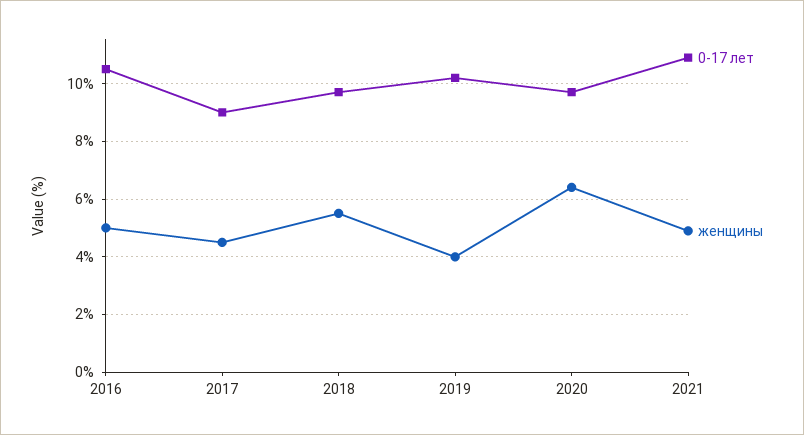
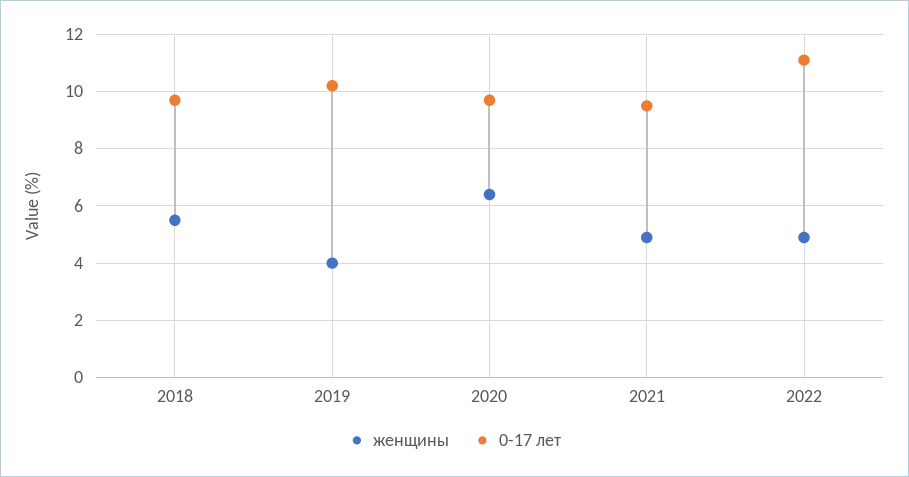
0-17 лет, 2016: 10.5 -> none
женщины, 2016: 5 -> none
0-17 лет, 2017: 9 -> none
женщины, 2017: 4.5 -> none
0-17 лет, 2021: 11 -> 9.5
женщины, 2022: none -> 5
0-17 лет, 2022: none -> 11

